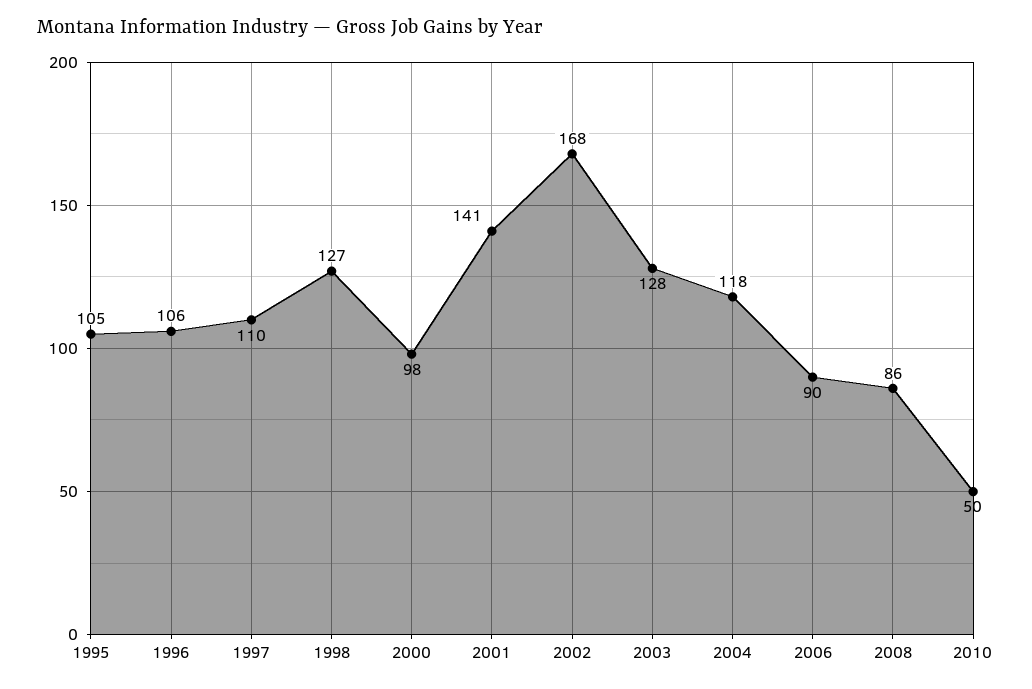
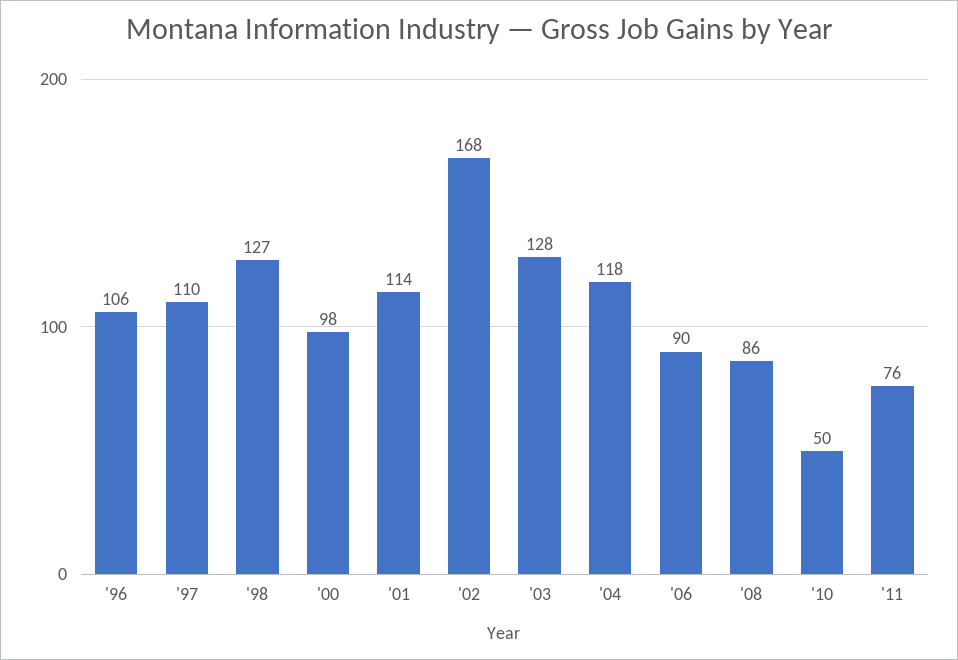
1995: 105 -> none
2001: 141 -> 114
'11: none -> 76

